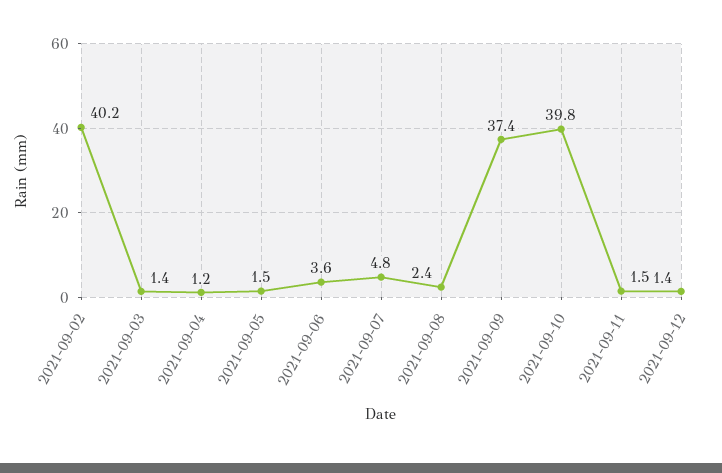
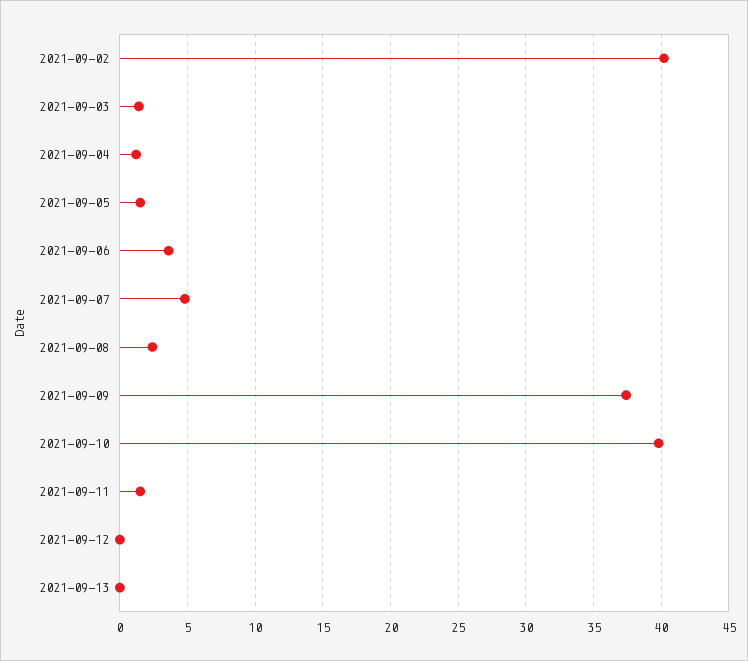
2021-09-12: 1.4 -> 0
2021-09-13: none -> 0

